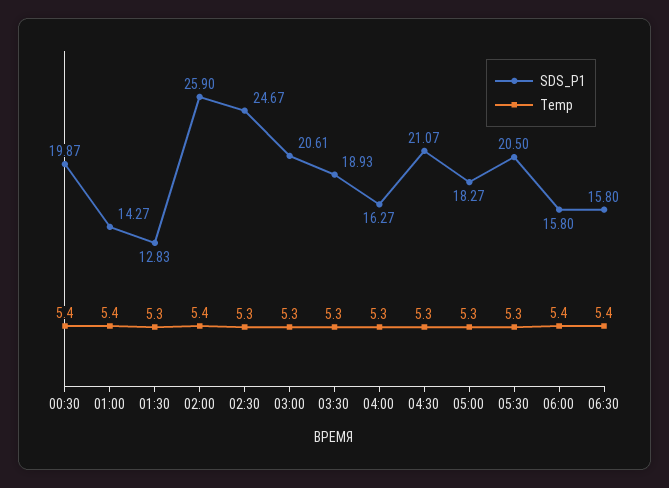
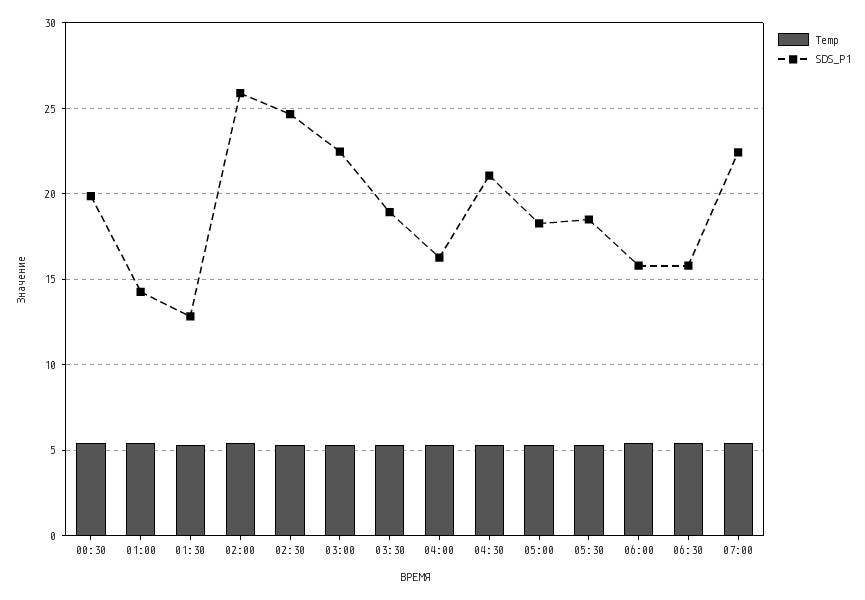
SDS_P1, 03:00: 20.61 -> 22.5
SDS_P1, 05:30: 20.5 -> 18.5
Temp, 07:00: none -> 5.5
SDS_P1, 07:00: none -> 22.5

